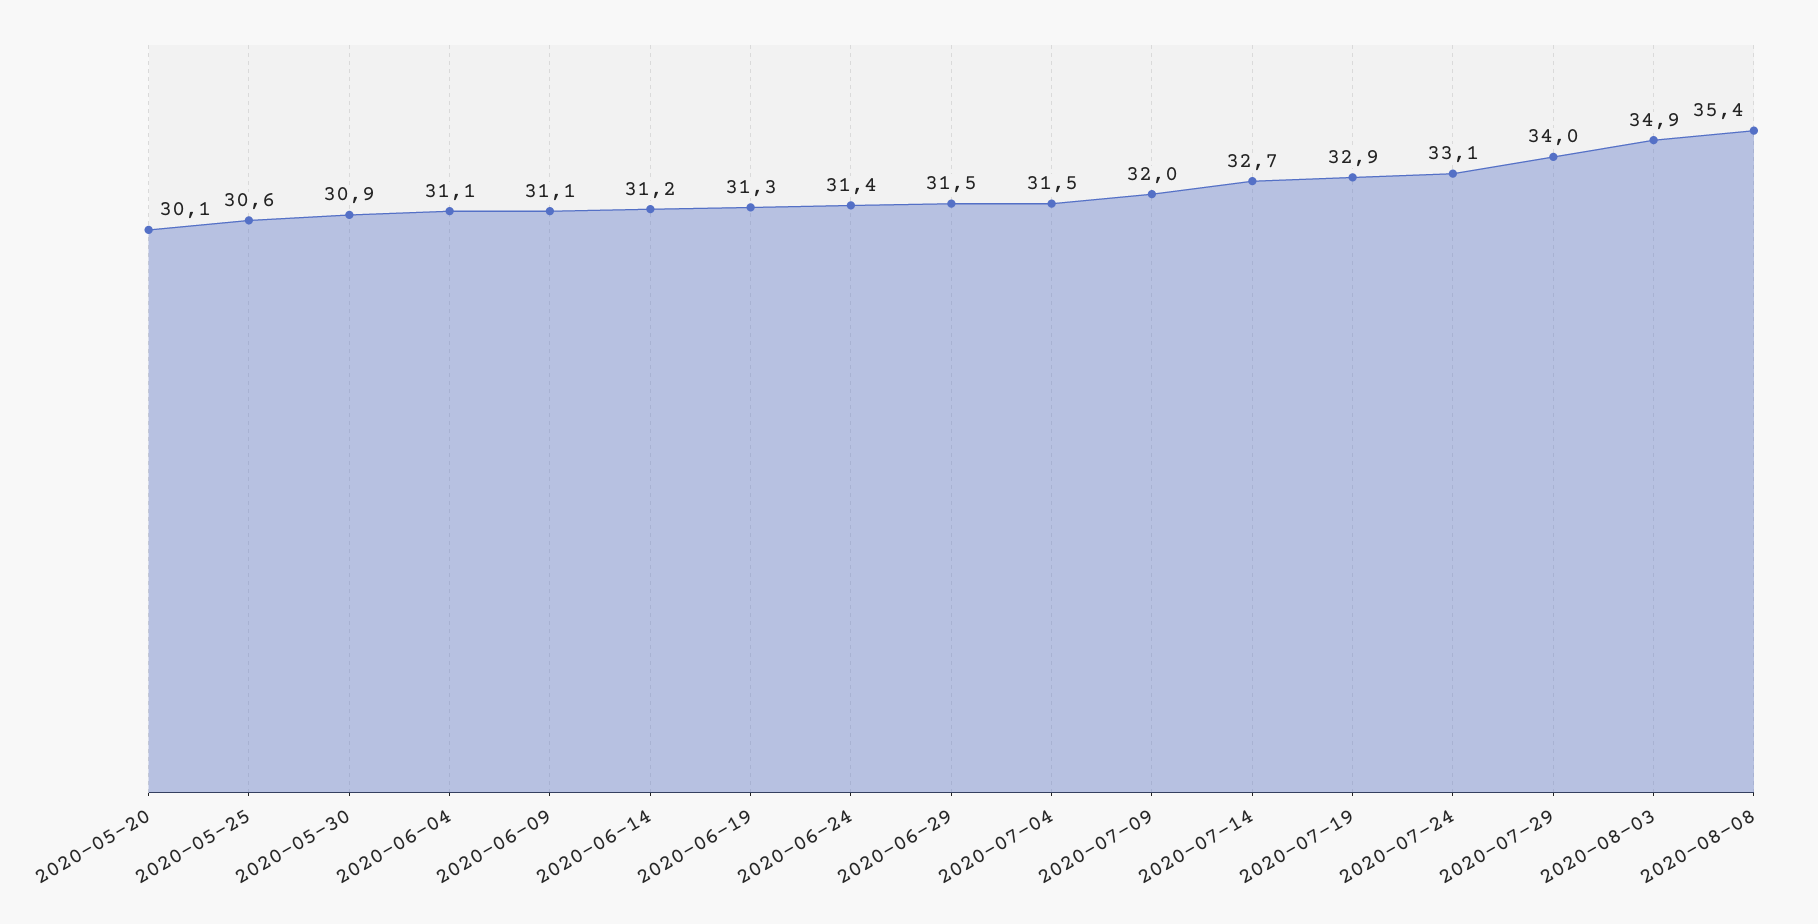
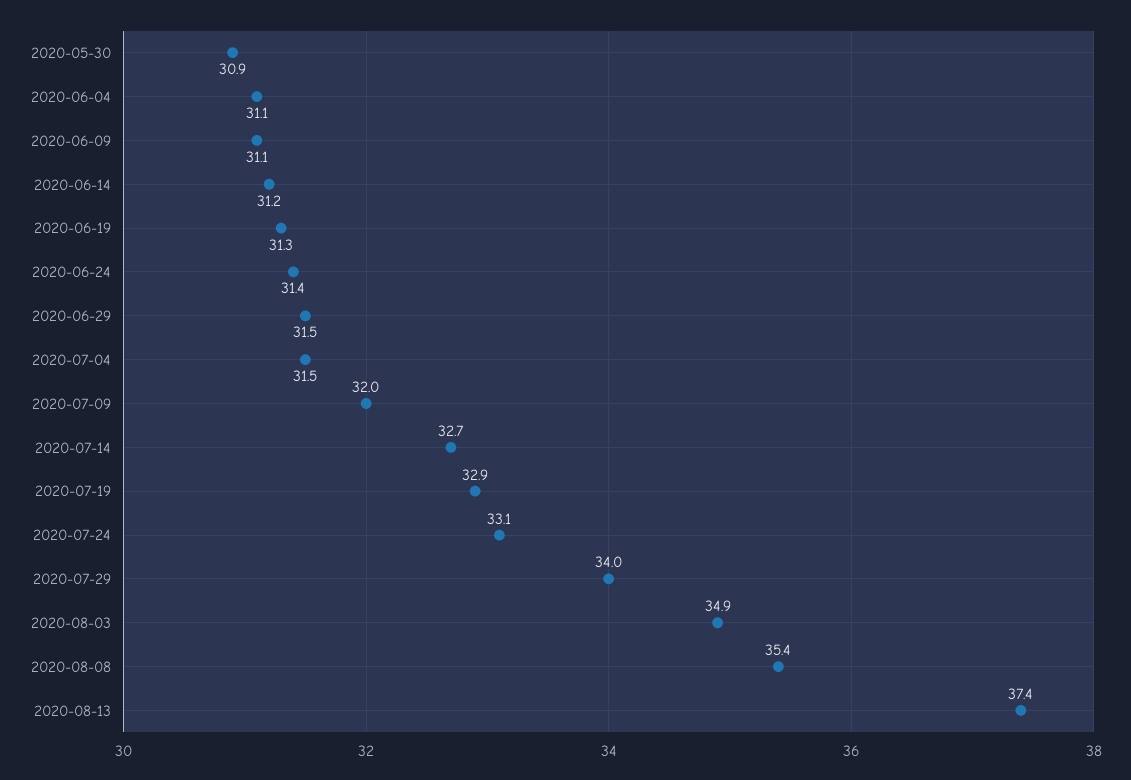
2020-05-20: 30.1 -> none
2020-05-25: 30.6 -> none
2020-08-13: none -> 37.4

